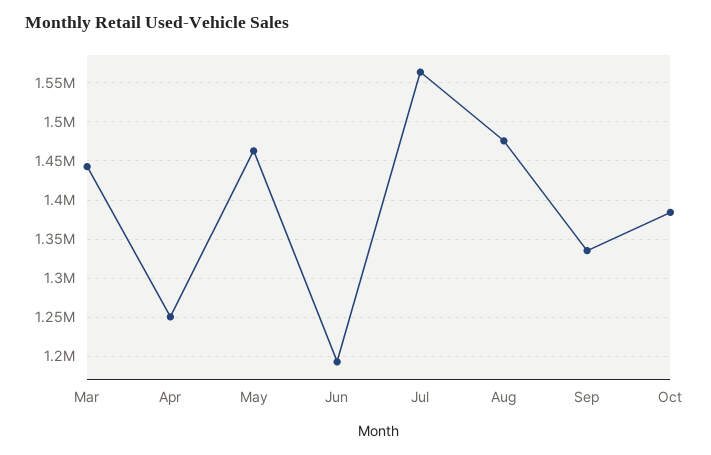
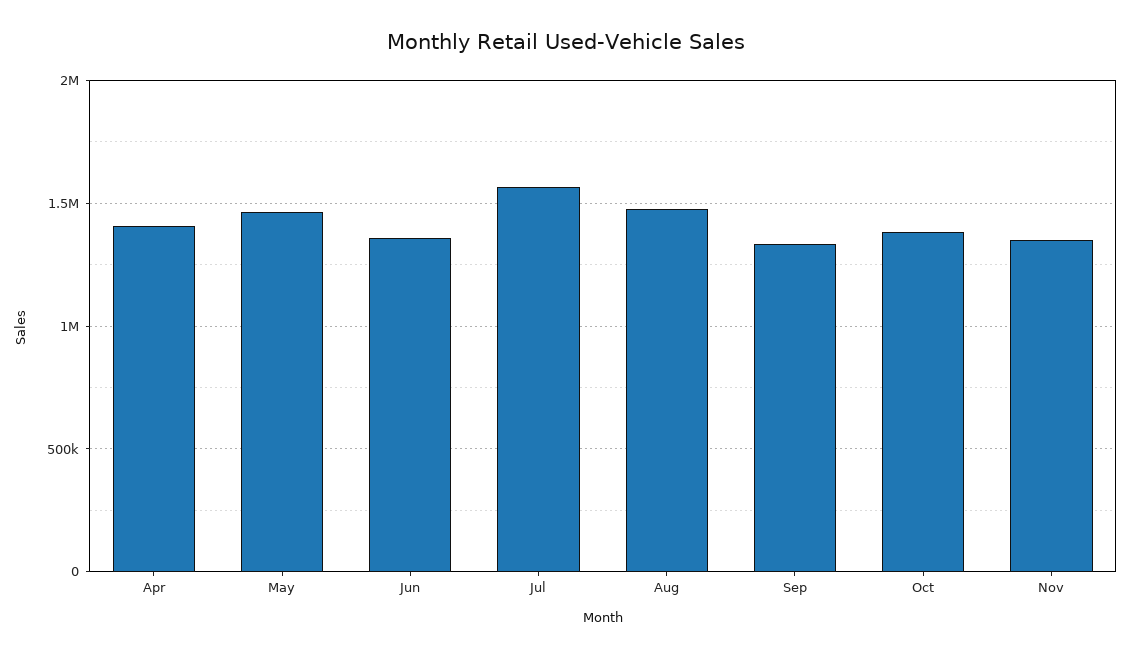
Mar: 1440000 -> none
Apr: 1250000 -> 1400000
Jun: 1190000 -> 1350000
Nov: none -> 1350000

